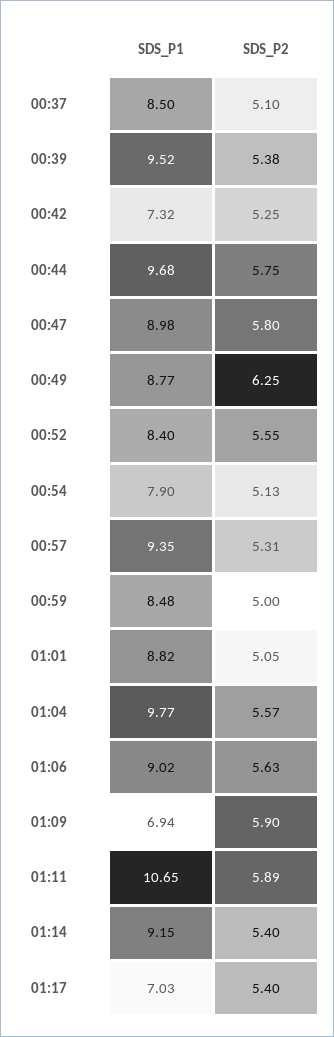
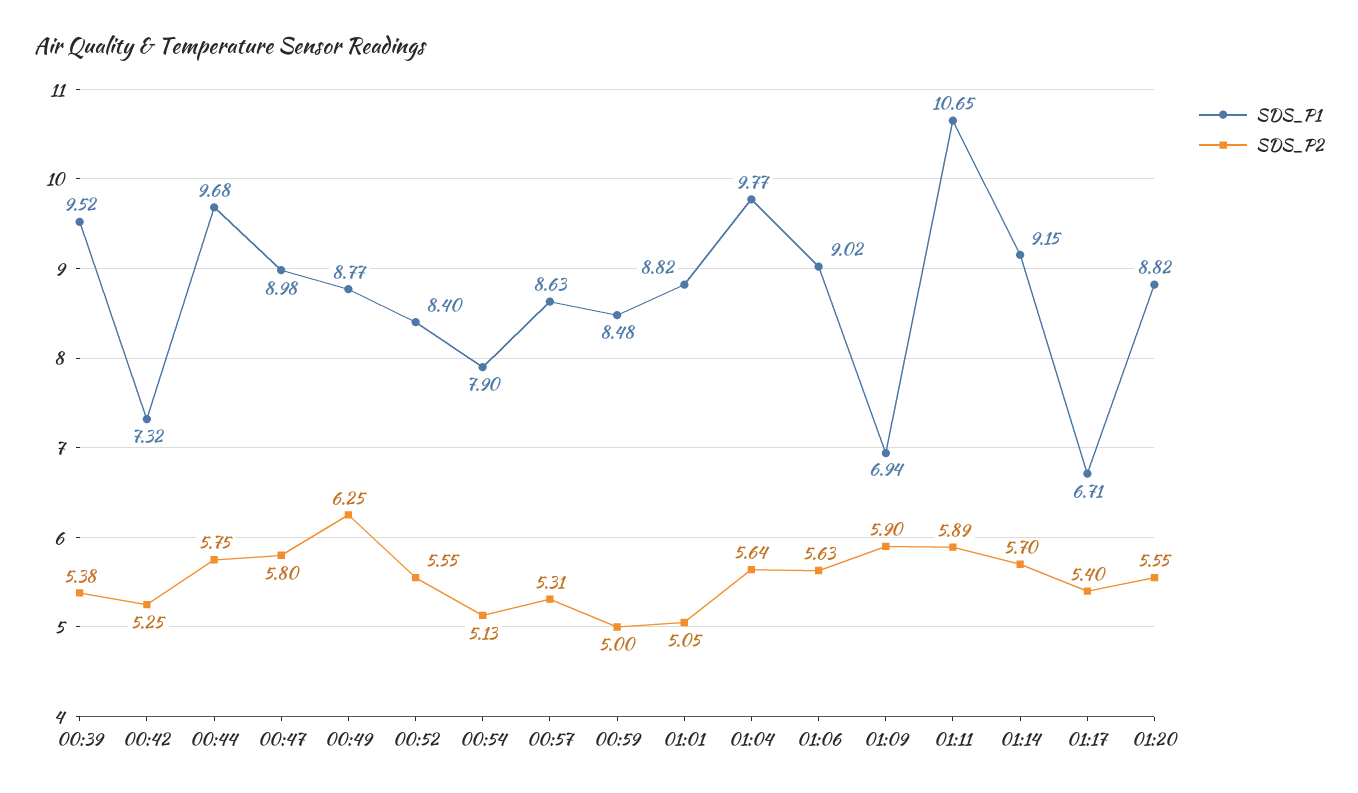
SDS_P1, 00:37: 8.5 -> none
SDS_P2, 00:37: 5.1 -> none
SDS_P1, 00:57: 9.35 -> 8.63
SDS_P2, 01:04: 5.57 -> 5.64
SDS_P2, 01:14: 5.4 -> 5.7
SDS_P1, 01:17: 7.03 -> 6.71
SDS_P1, 01:20: none -> 8.82
SDS_P2, 01:20: none -> 5.55

